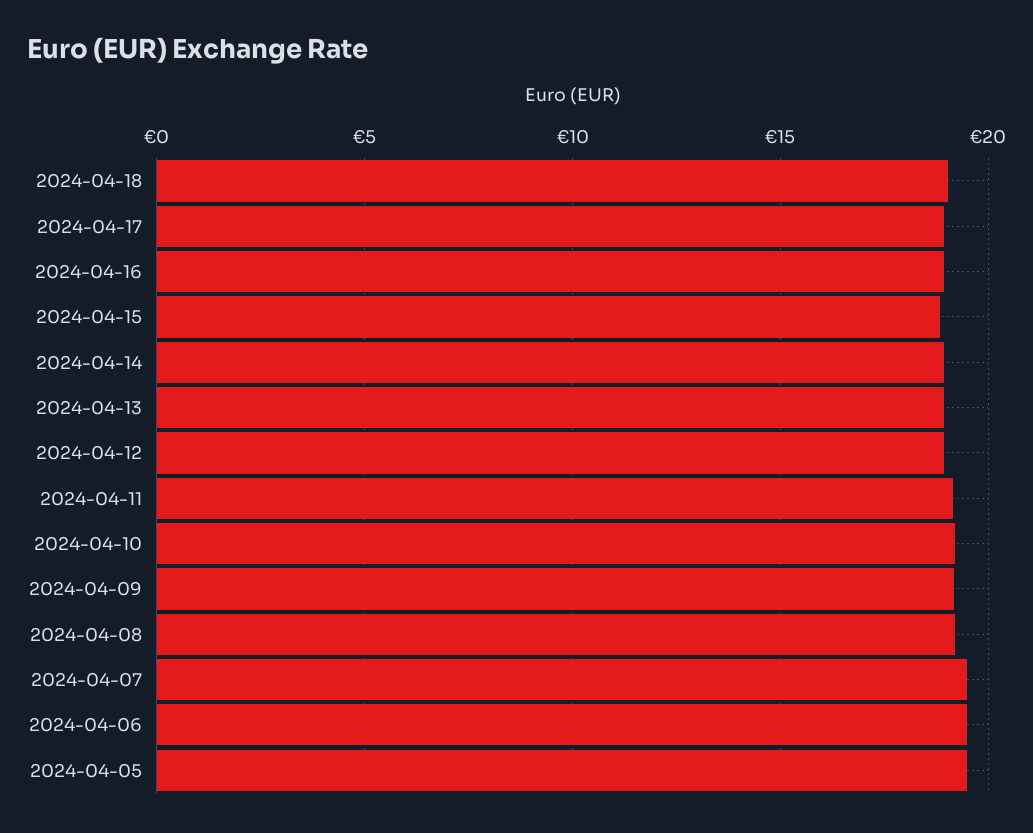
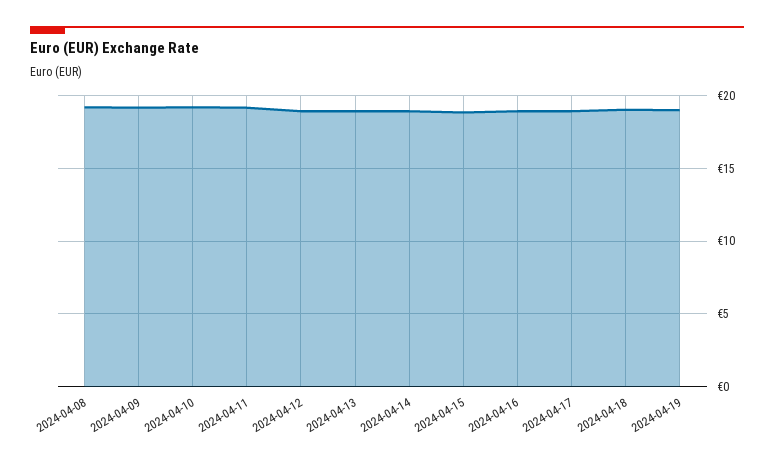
2024-04-07: 19.5 -> none
2024-04-06: 19.5 -> none
2024-04-05: 19.5 -> none
2024-04-19: none -> 19

